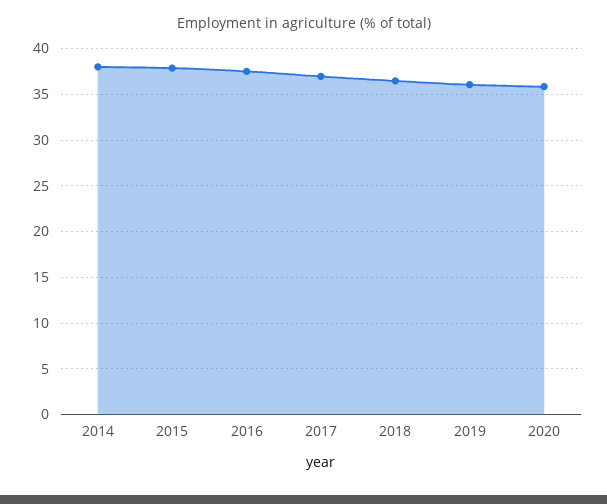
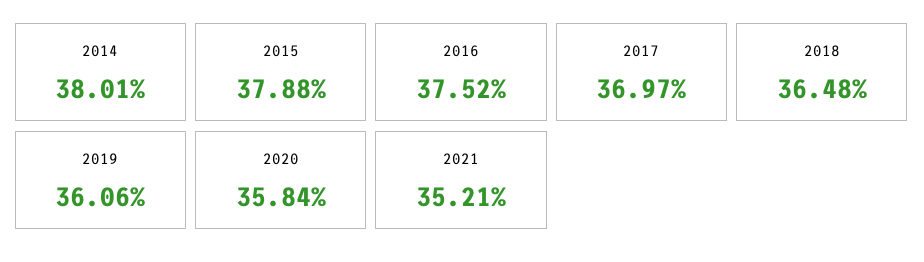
2021: none -> 35.21

